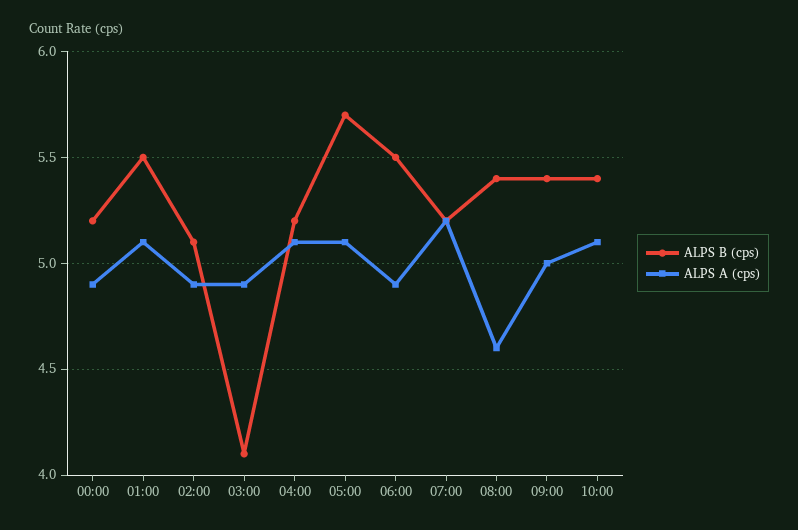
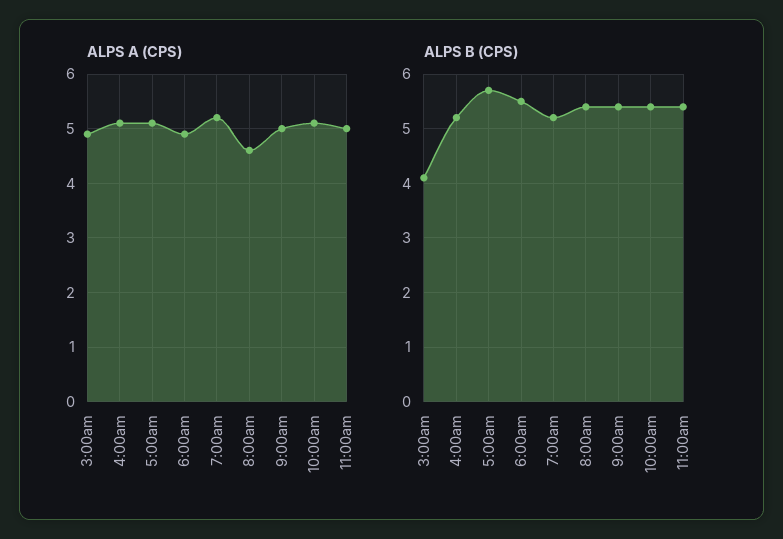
ALPS B (cps), 00:00: 5.2 -> none
ALPS A (cps), 00:00: 4.9 -> none
ALPS B (cps), 01:00: 5.5 -> none
ALPS A (cps), 01:00: 5.1 -> none
ALPS B (cps), 02:00: 5.1 -> none
ALPS A (cps), 02:00: 4.9 -> none
ALPS A (cps), 11:00am: none -> 5
ALPS B (cps), 11:00am: none -> 5.5

